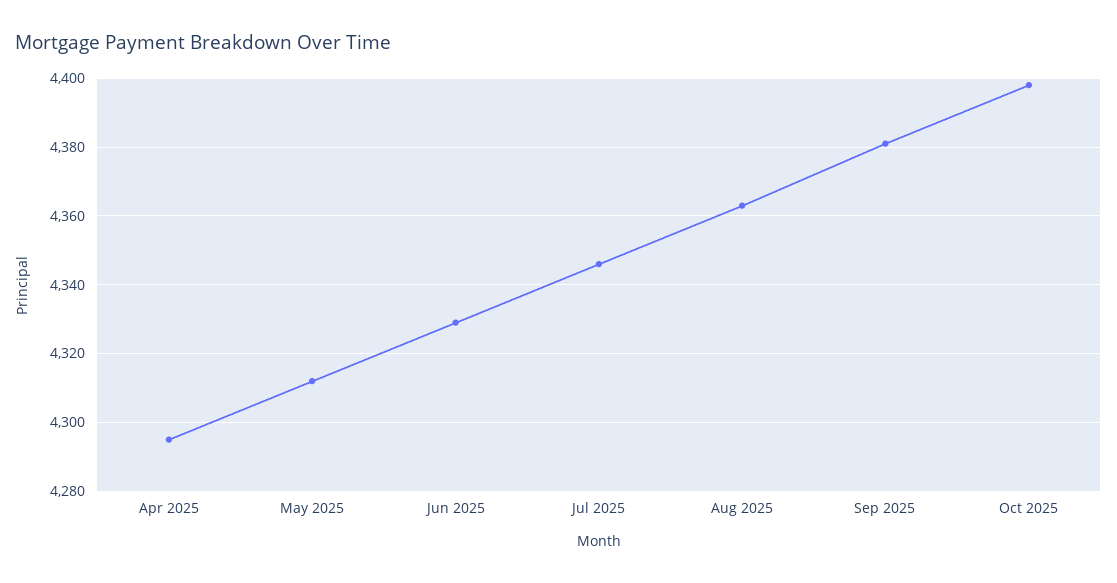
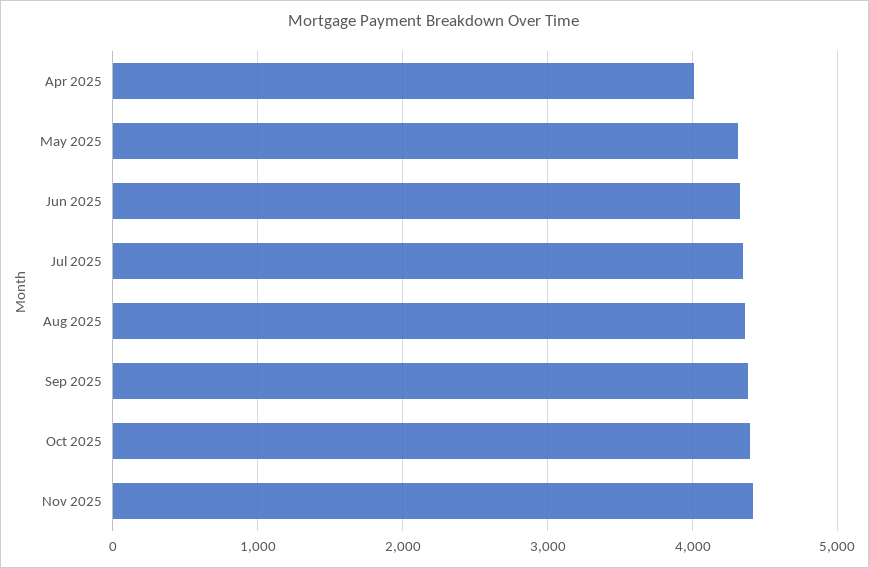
Apr 2025: 4295 -> 4000
Nov 2025: none -> 4400

